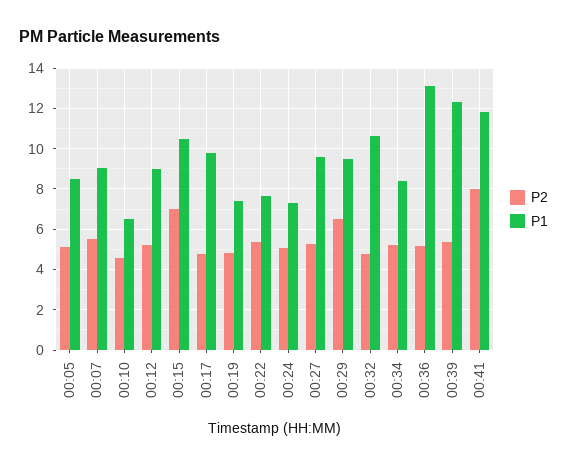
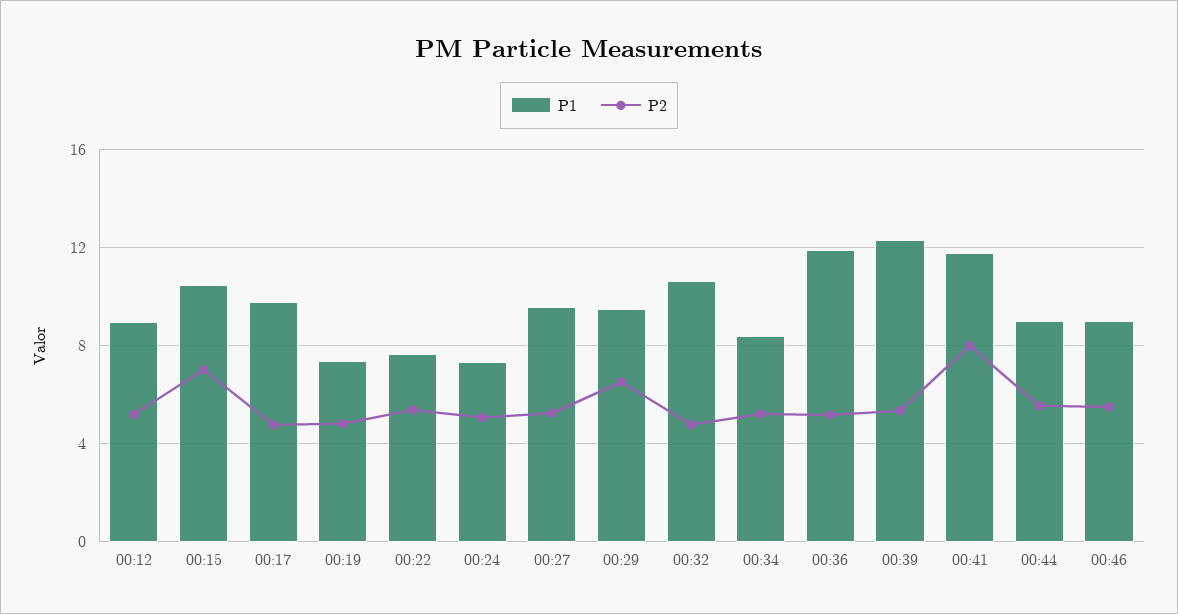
P2, 00:05: 5 -> none
P1, 00:05: 8.5 -> none
P2, 00:07: 5.5 -> none
P1, 00:07: 9 -> none
P2, 00:10: 4.5 -> none
P1, 00:10: 6.5 -> none
P1, 00:36: 13 -> 12
P1, 00:44: none -> 9
P2, 00:44: none -> 5.5
P1, 00:46: none -> 9
P2, 00:46: none -> 5.5

